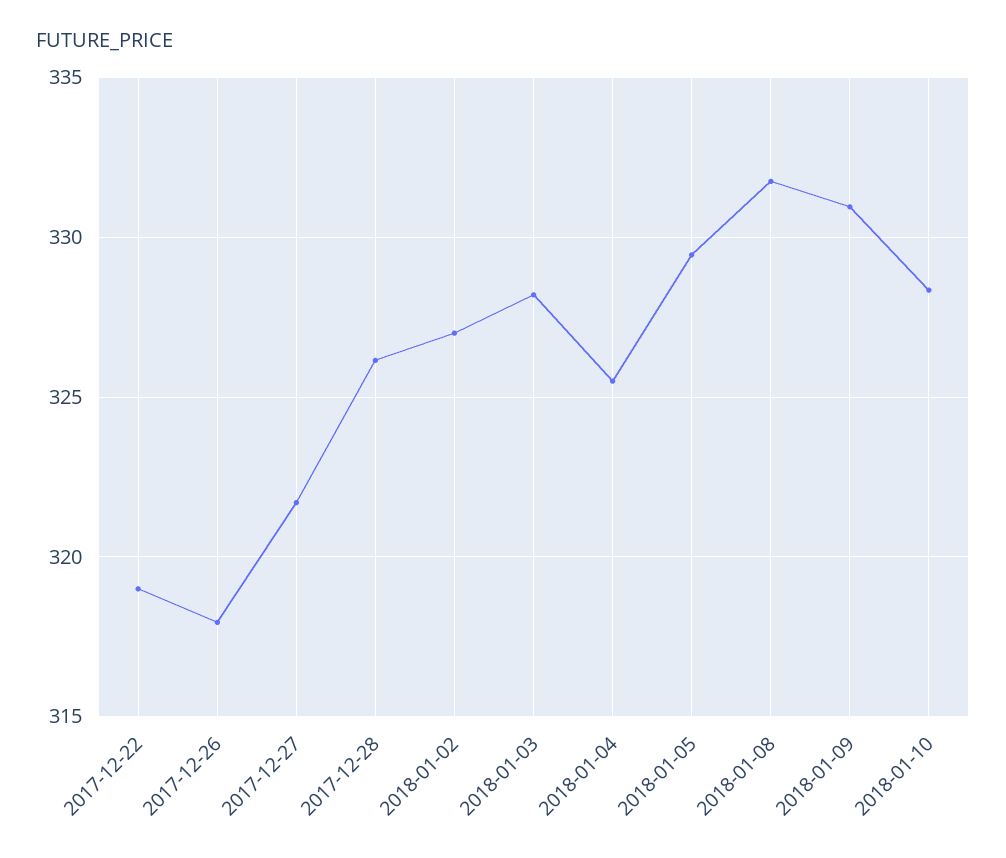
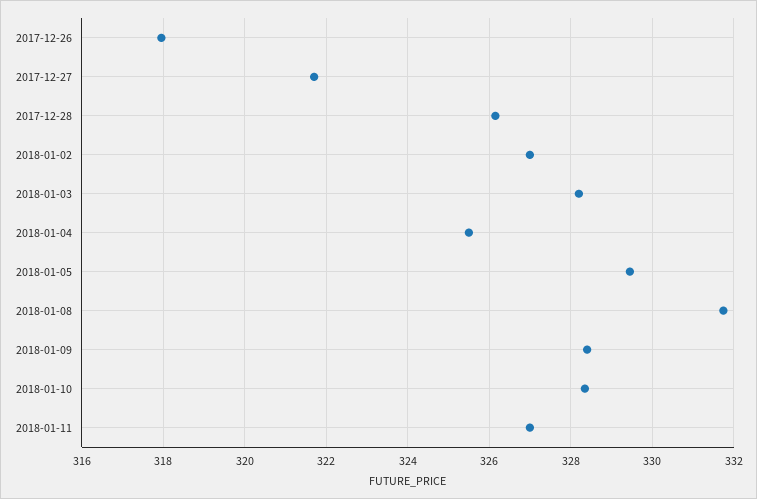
2017-12-22: 319 -> none
2018-01-09: 331 -> 328.4
2018-01-11: none -> 327

